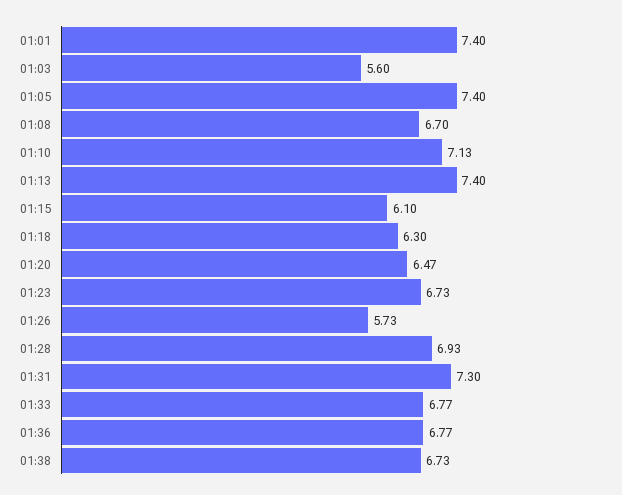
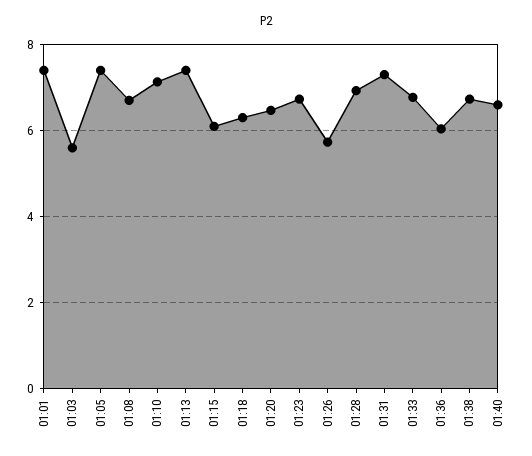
01:36: 6.77 -> 6
01:40: none -> 6.6

